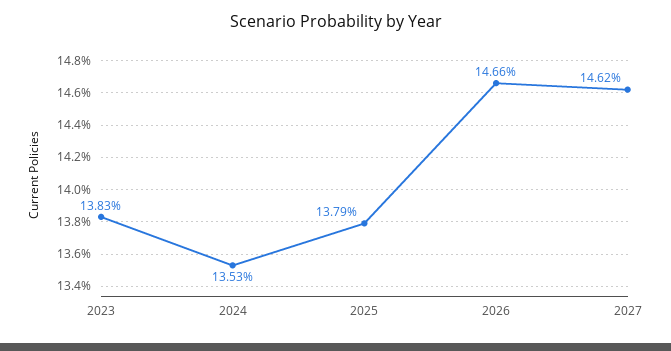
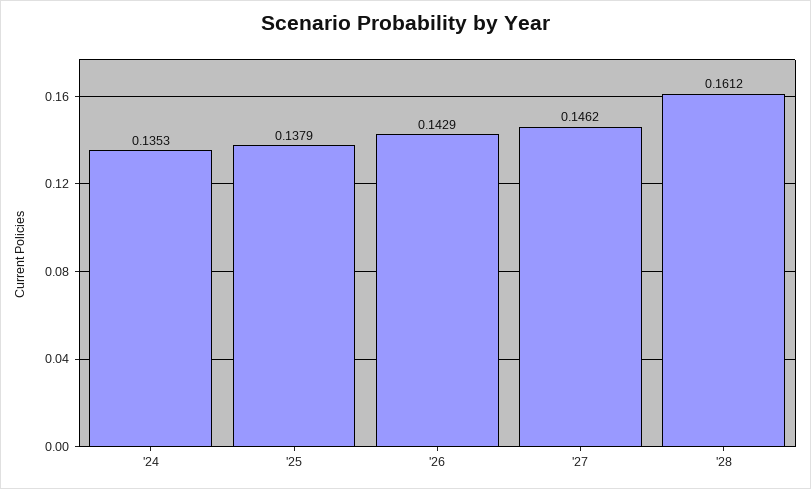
2023: 0.1383 -> none
2026: 0.1466 -> 0.1429
'28: none -> 0.1612

